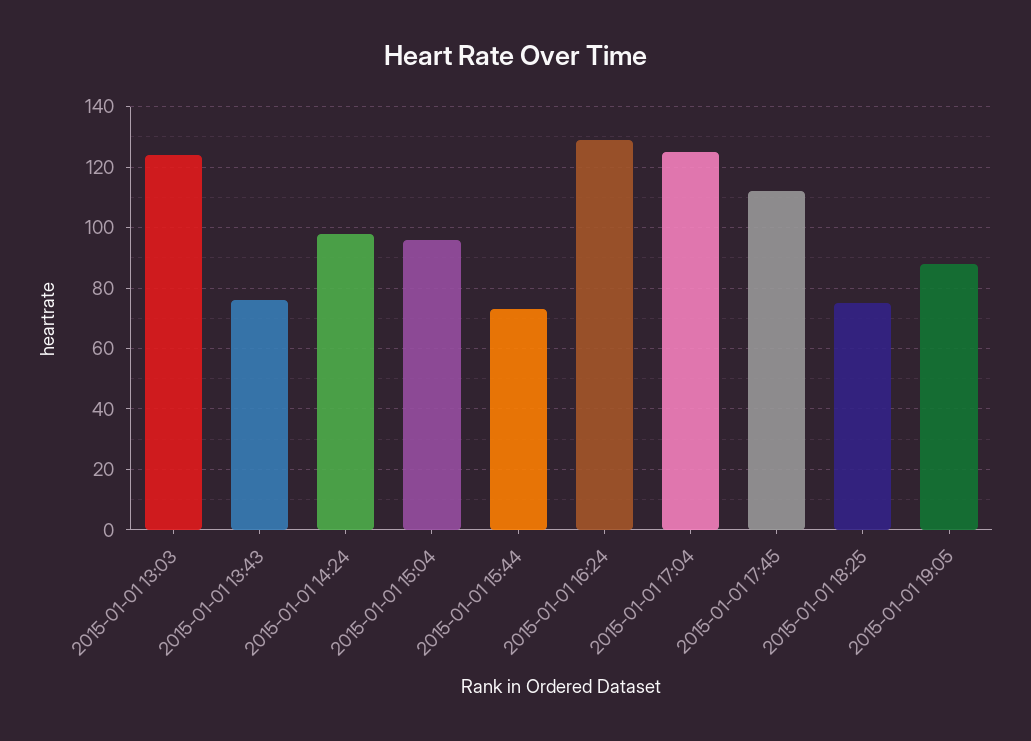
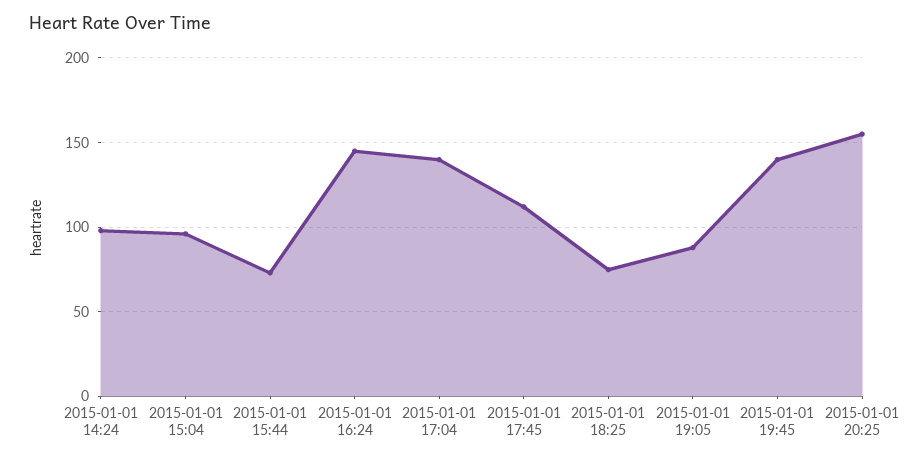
2015-01-01 13:03: 125 -> none
2015-01-01 13:43: 75 -> none
2015-01-01 16:24: 130 -> 145
2015-01-01 17:04: 125 -> 140
2015-01-01 19:45: none -> 140
2015-01-01 20:25: none -> 155

